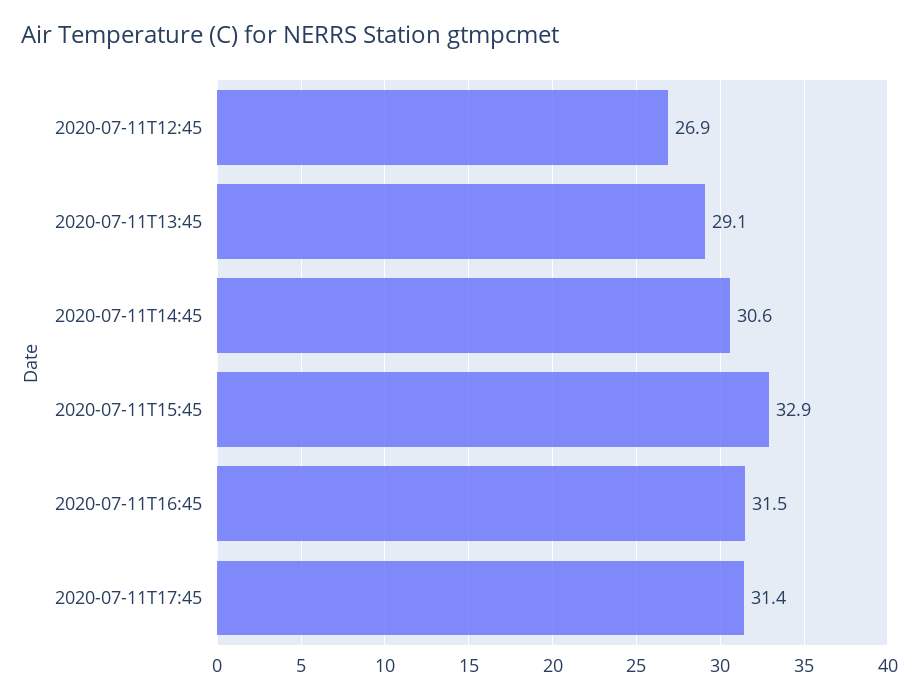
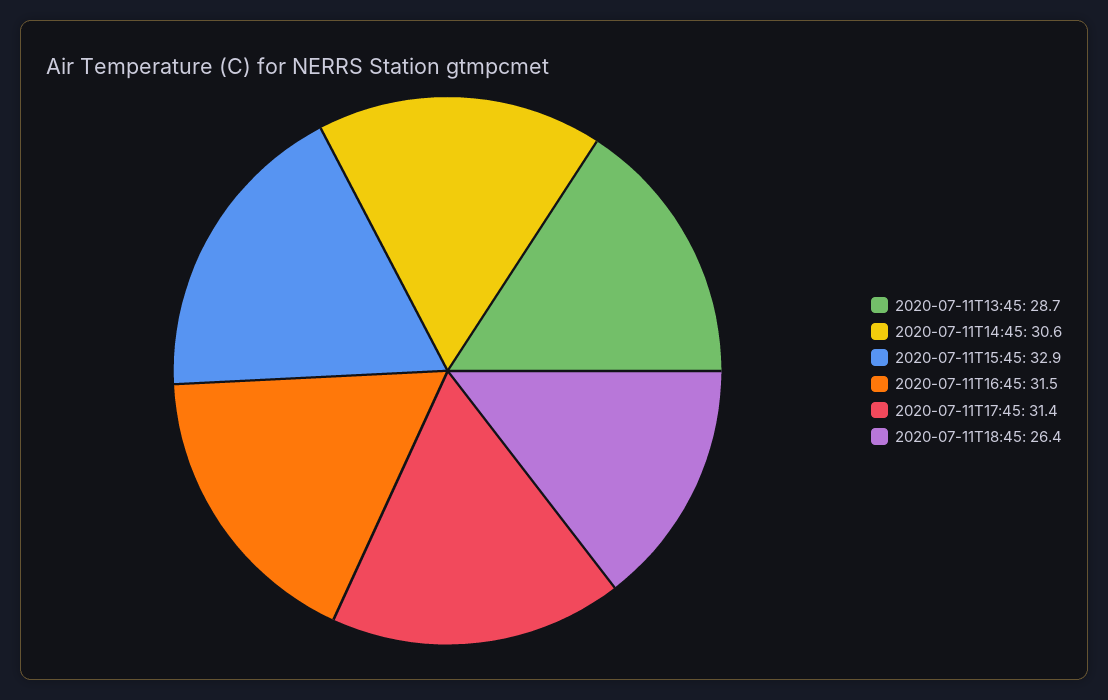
2020-07-11T12:45: 26.9 -> none
2020-07-11T13:45: 29.1 -> 28.7
2020-07-11T18:45: none -> 26.4

